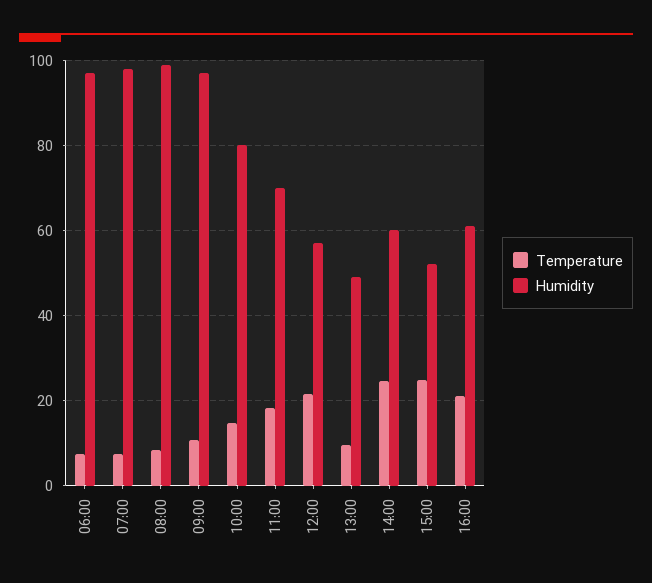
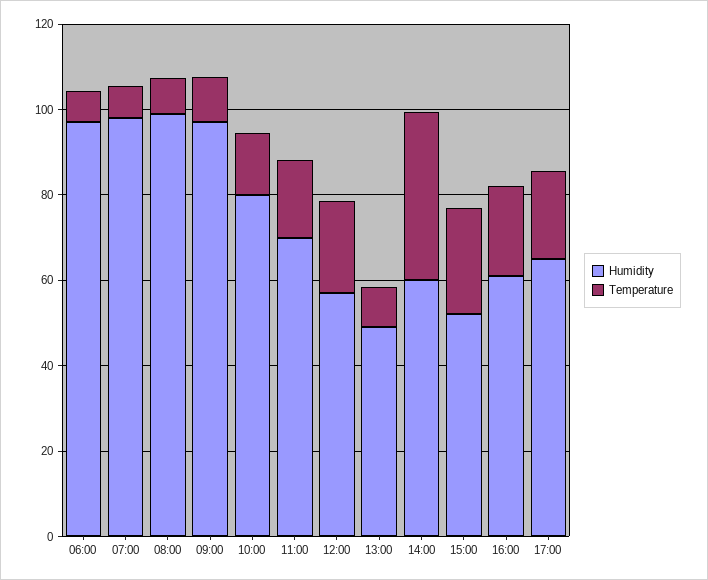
Temperature, 14:00: 24 -> 40
Humidity, 17:00: none -> 65
Temperature, 17:00: none -> 20

